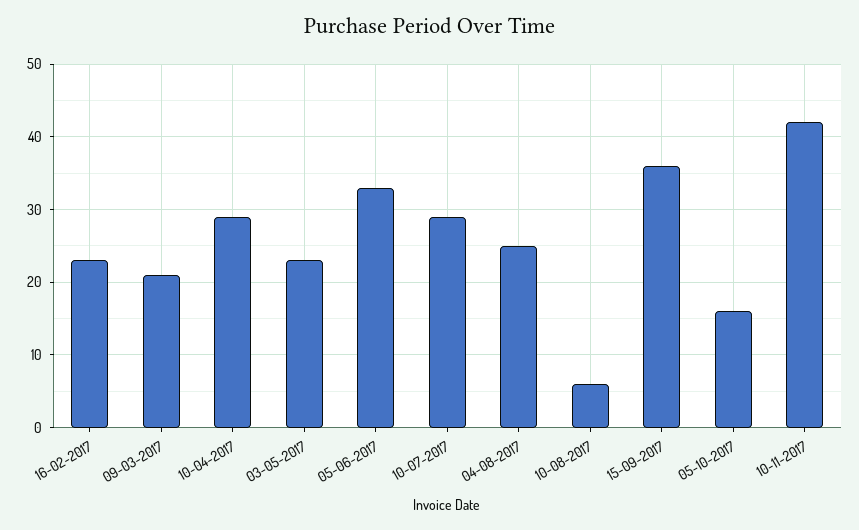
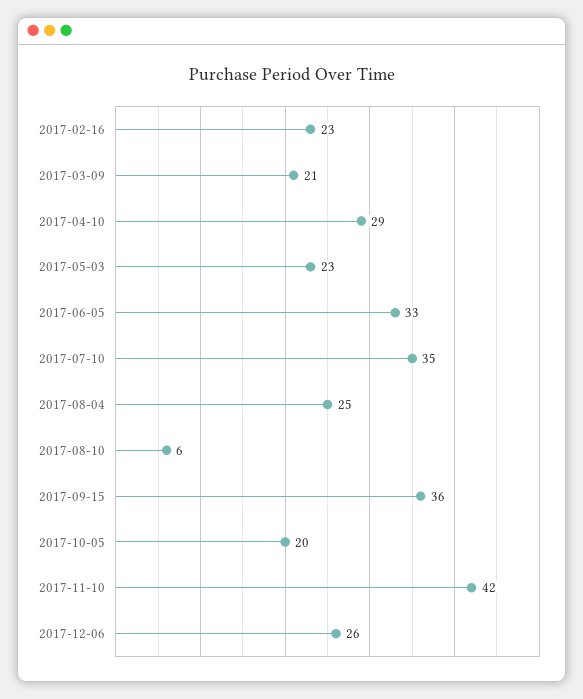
10-07-2017: 29 -> 35
05-10-2017: 16 -> 20
2017-12-06: none -> 26

